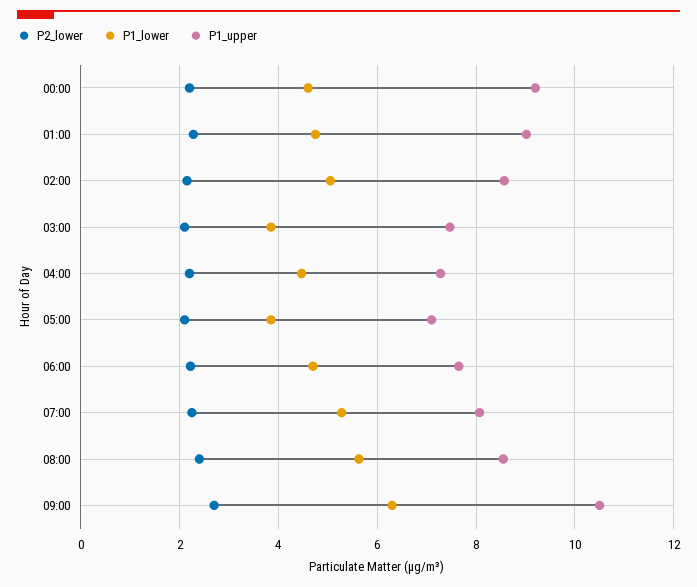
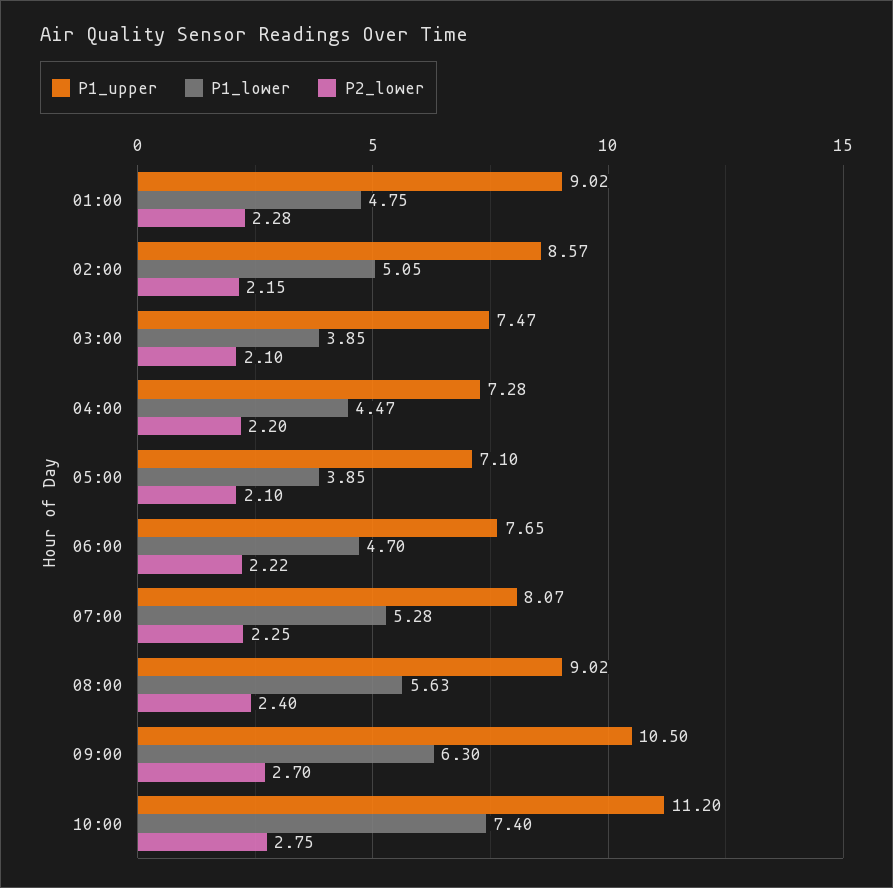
P2_lower, 00:00: 2.2 -> none
P1_lower, 00:00: 4.6 -> none
P1_upper, 00:00: 9.2 -> none
P1_upper, 08:00: 8.6 -> 9.02
P1_upper, 10:00: none -> 11.2
P1_lower, 10:00: none -> 7.4
P2_lower, 10:00: none -> 2.75

